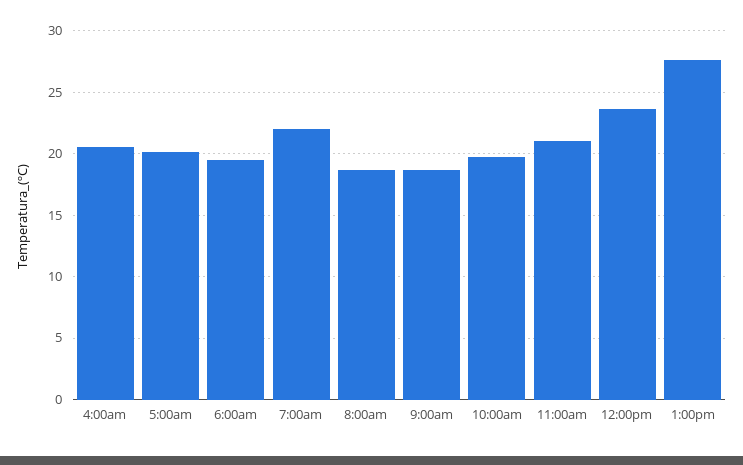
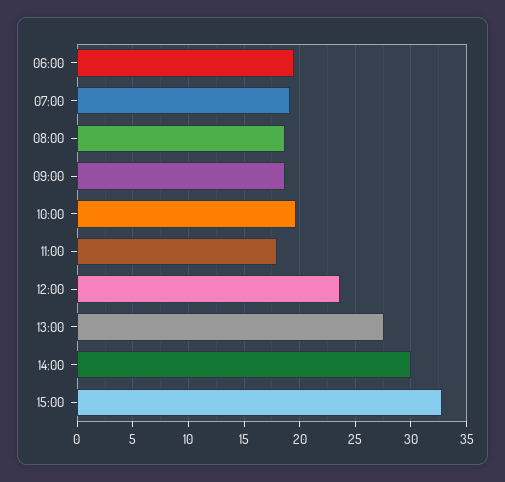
4:00am: 20.5 -> none
5:00am: 20 -> none
7:00am: 22 -> 19
11:00am: 21 -> 18
14:00: none -> 30
15:00: none -> 33

